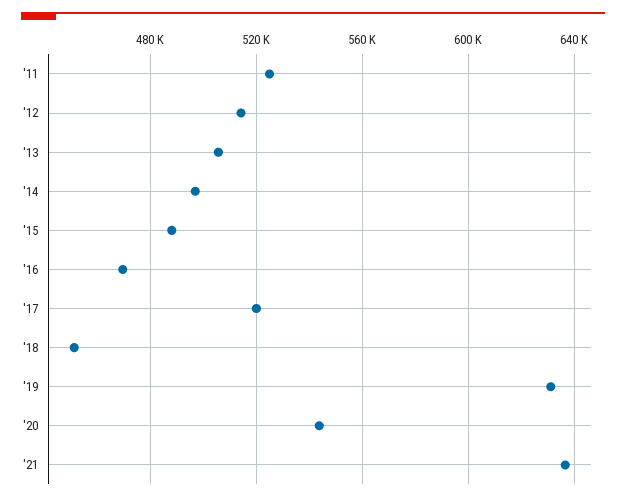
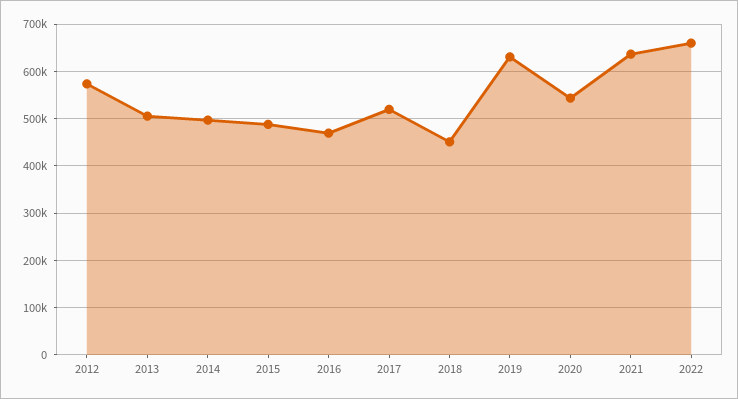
'11: 525000 -> none
'12: 515000 -> 580000
2022: none -> 660000

